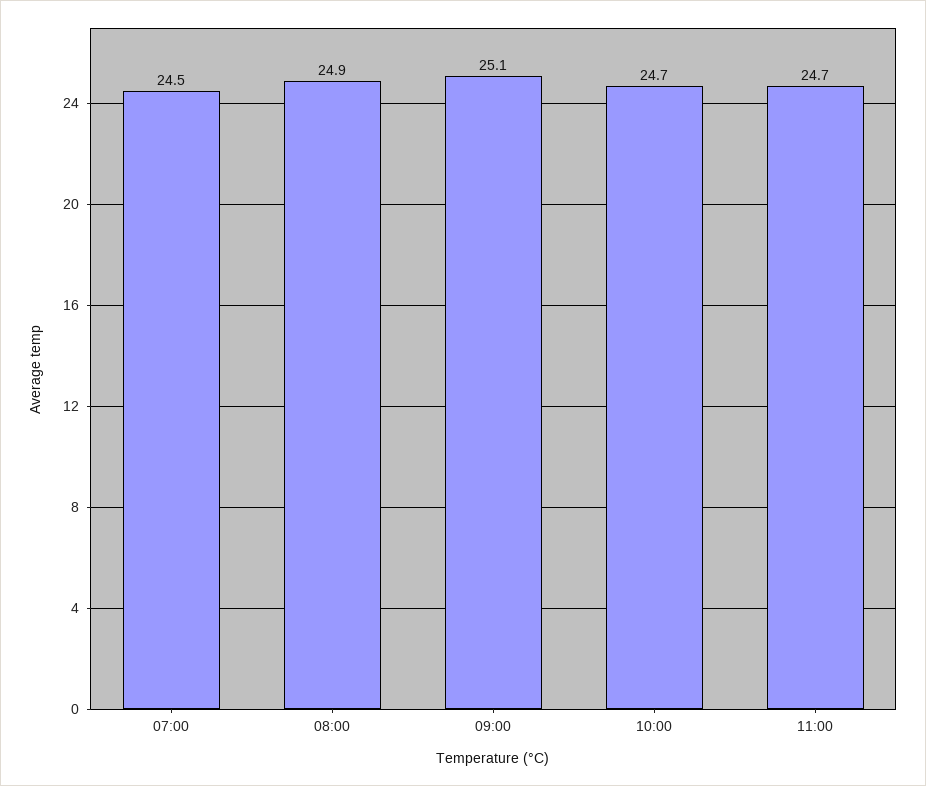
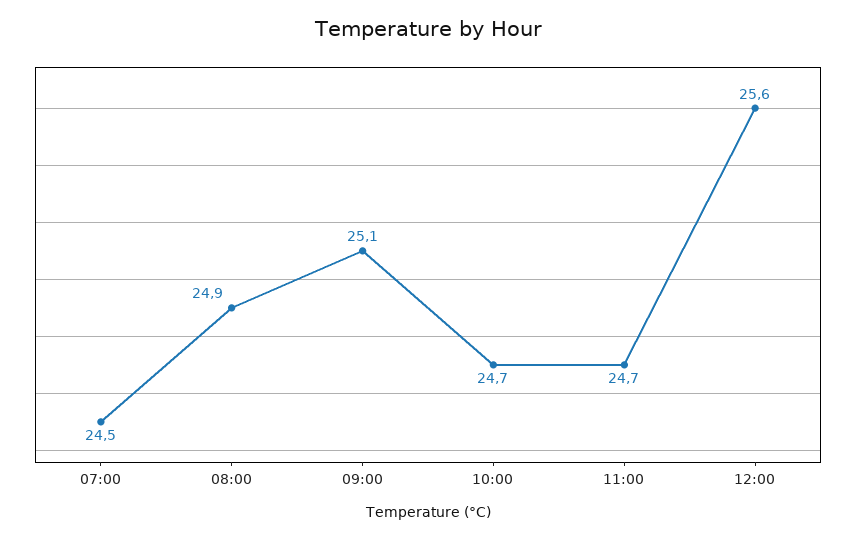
12:00: none -> 25.6

